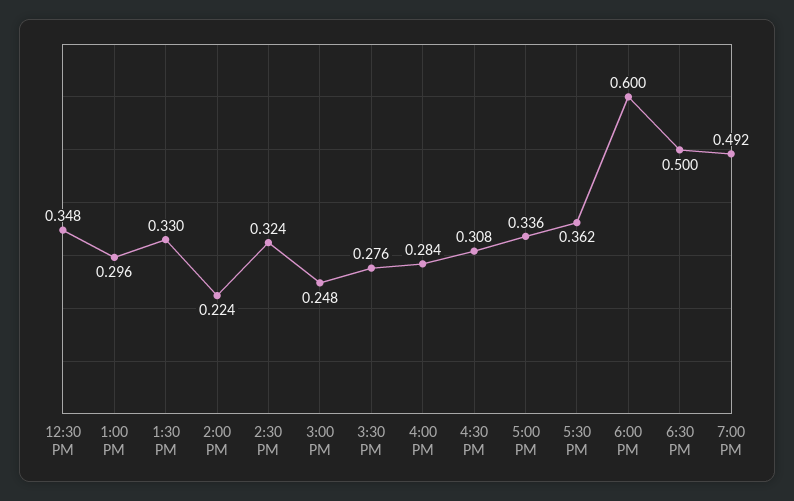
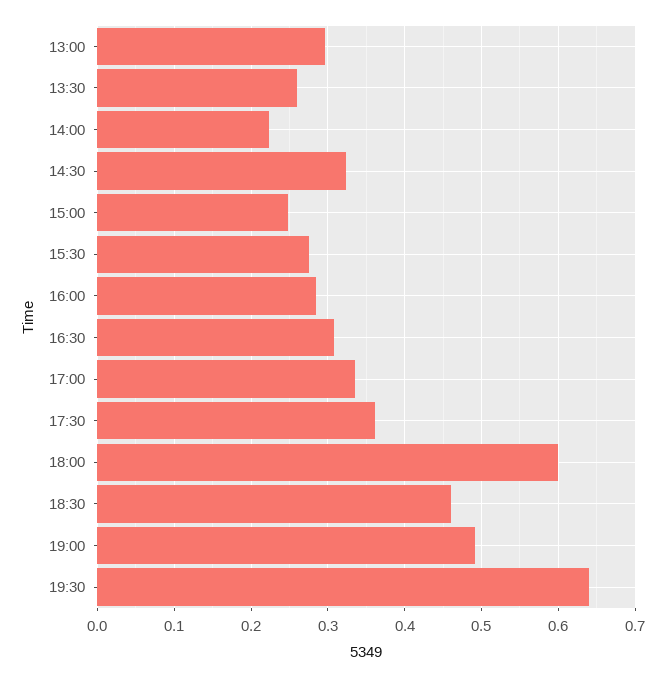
12:30 PM: 0.348 -> none
1:30 PM: 0.33 -> 0.26
6:30 PM: 0.5 -> 0.46
19:30: none -> 0.64

